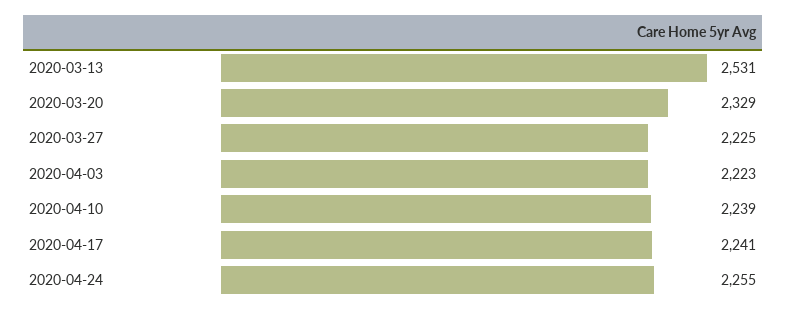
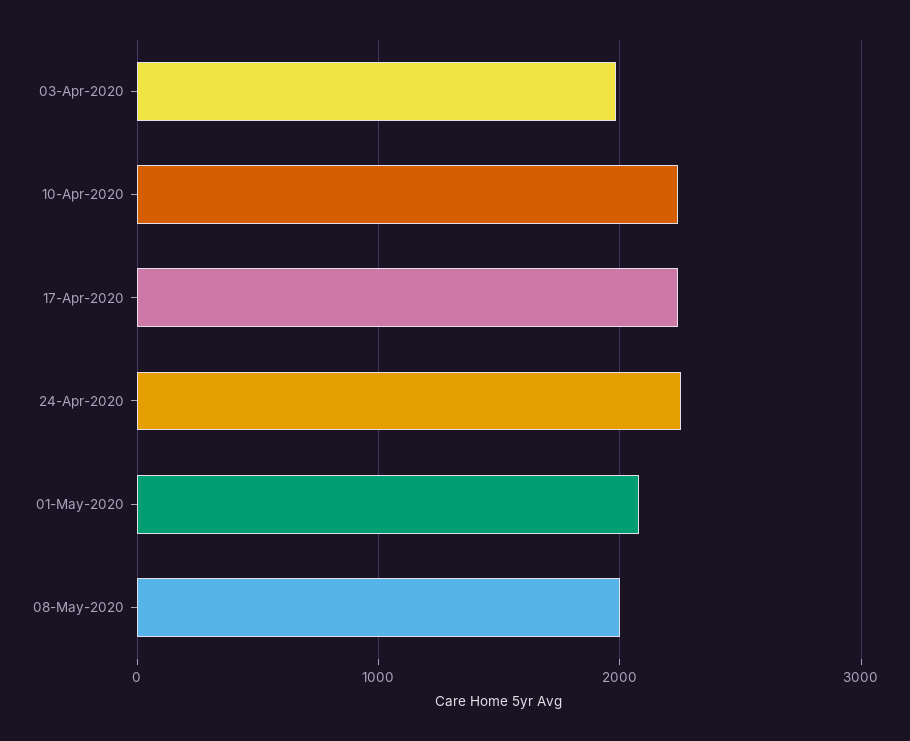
2020-03-13: 2531 -> none
2020-03-20: 2329 -> none
2020-03-27: 2225 -> none
2020-04-03: 2223 -> 2000
01-May-2020: none -> 2100
08-May-2020: none -> 2000

